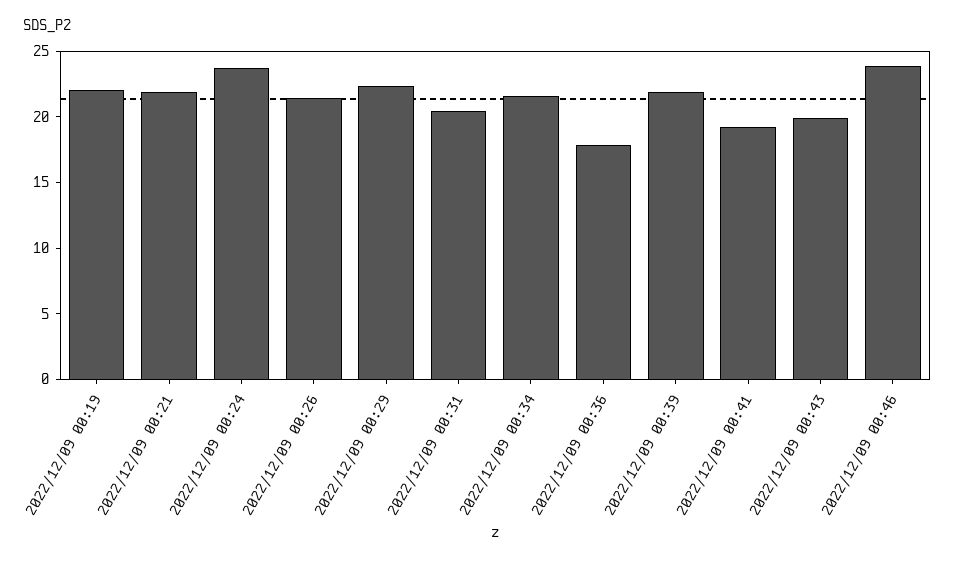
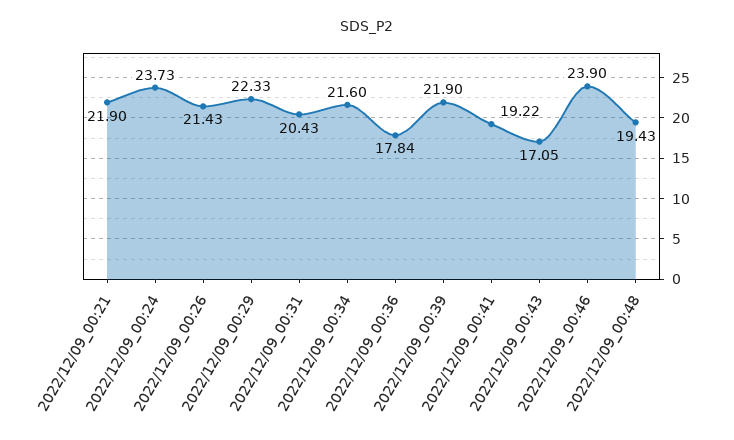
2022/12/09 00:19: 22 -> none
2022/12/09 00:43: 20 -> 17.05
2022/12/09_00:48: none -> 19.43

